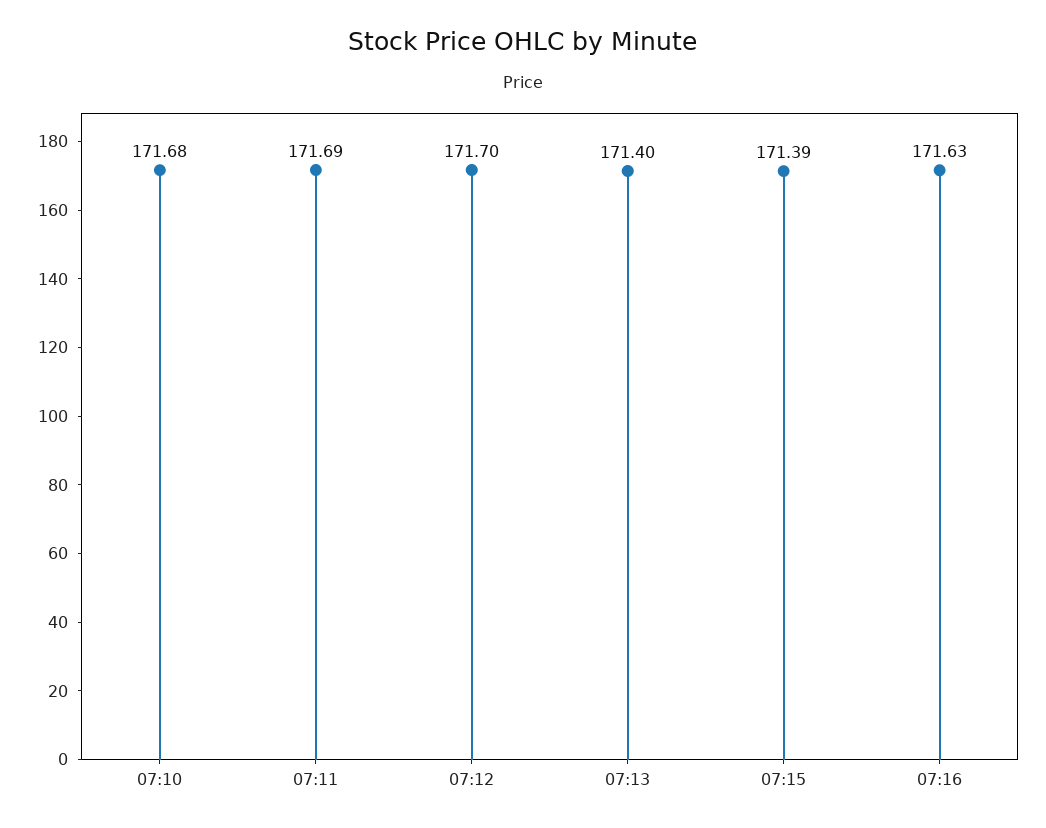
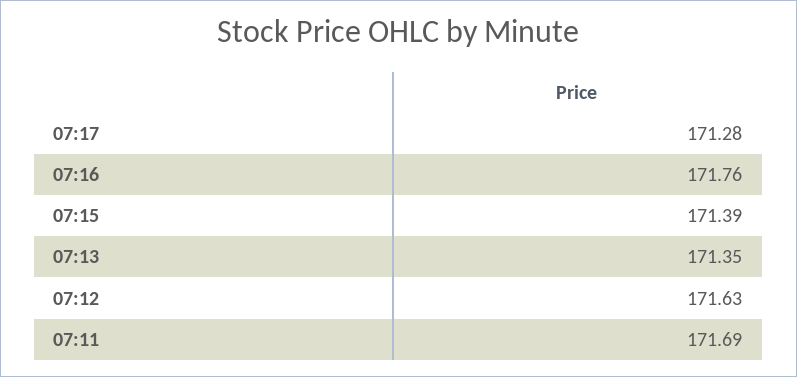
07:10: 171.68 -> none
07:12: 171.7 -> 171.63
07:13: 171.4 -> 171.35
07:16: 171.63 -> 171.76
07:17: none -> 171.28

